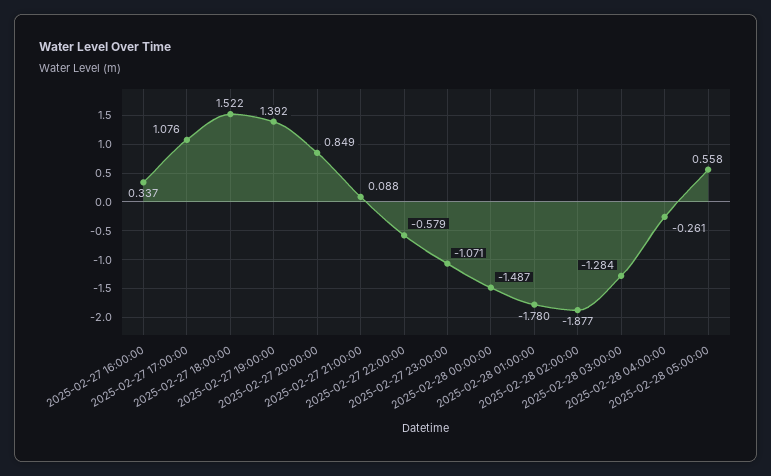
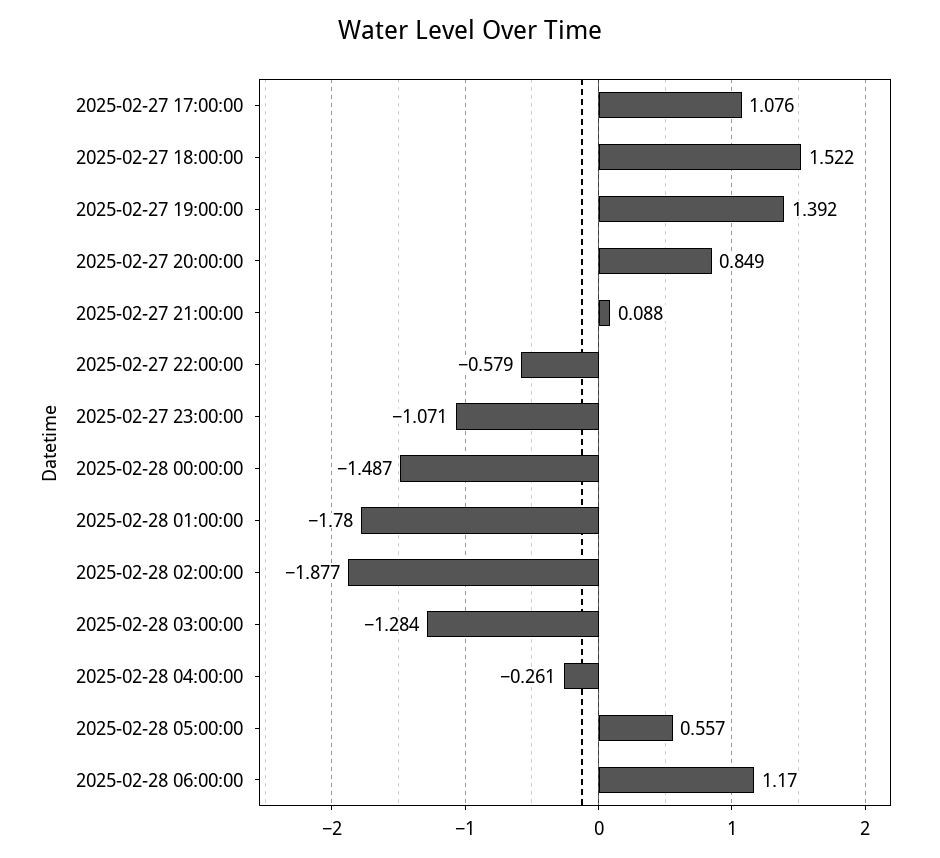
2025-02-27 16:00:00: 0.337 -> none
2025-02-28 05:00:00: 0.558 -> 0.557
2025-02-28 06:00:00: none -> 1.17

